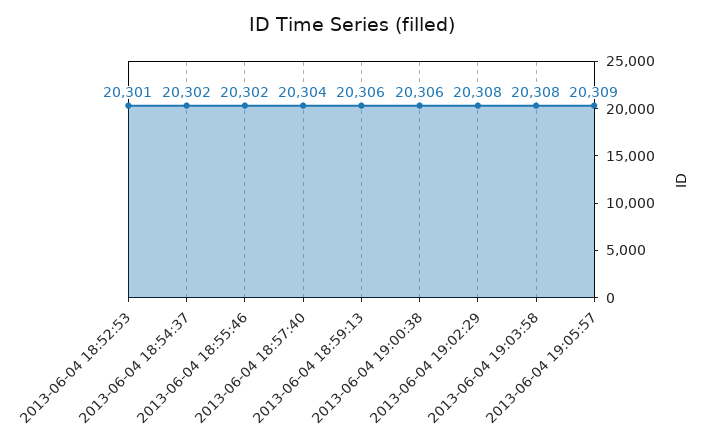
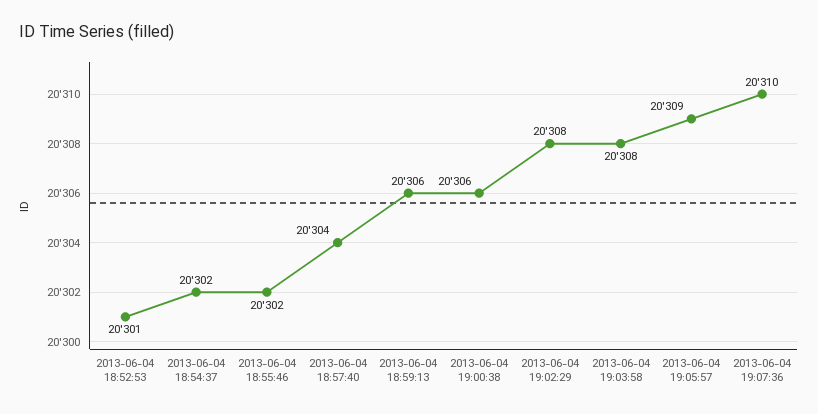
2013-06-04 19:07:36: none -> 20310

